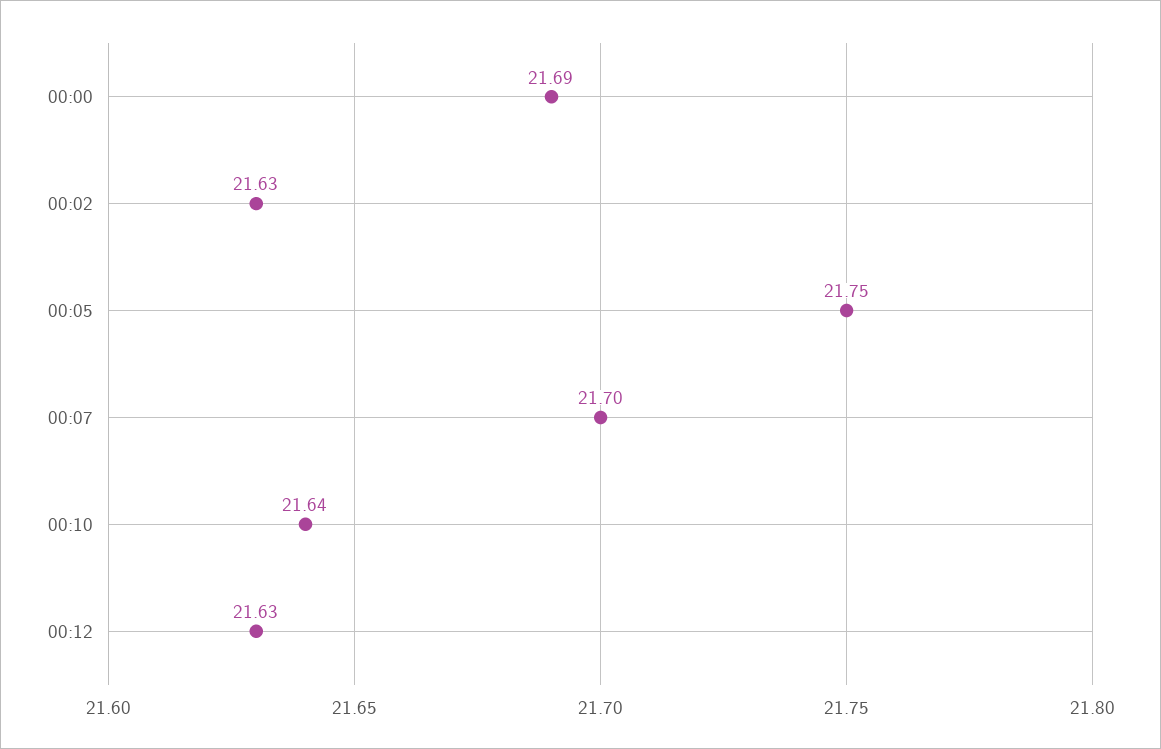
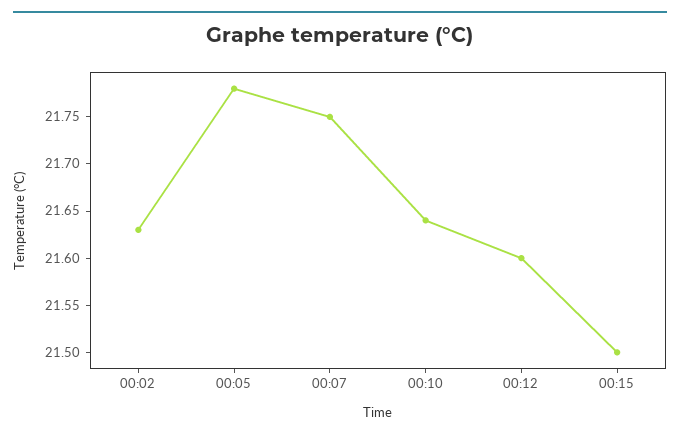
00:00: 21.69 -> none
00:05: 21.75 -> 21.78
00:07: 21.7 -> 21.75
00:12: 21.63 -> 21.6
00:15: none -> 21.5

